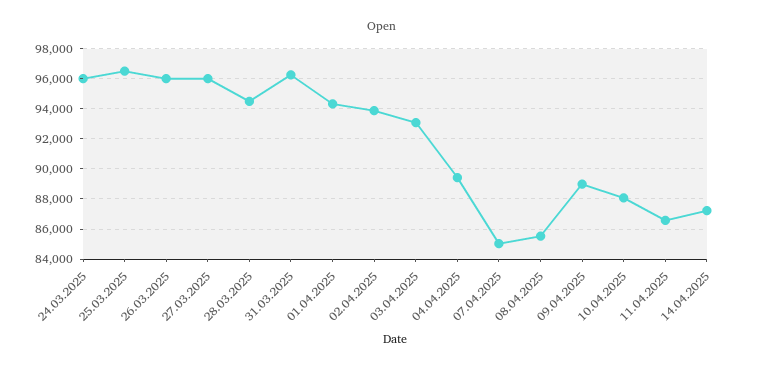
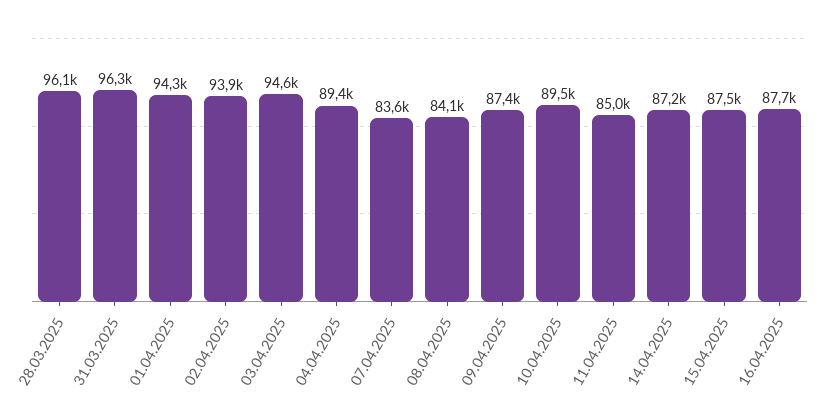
24.03.2025: 96000 -> none
25.03.2025: 96500 -> none
26.03.2025: 96000 -> none
27.03.2025: 96000 -> none
28.03.2025: 94500 -> 96100
03.04.2025: 93000 -> 94600
07.04.2025: 85000 -> 83600
08.04.2025: 85500 -> 84100
09.04.2025: 89000 -> 87400
10.04.2025: 88000 -> 89500
11.04.2025: 86500 -> 85000
15.04.2025: none -> 87500
16.04.2025: none -> 87700

